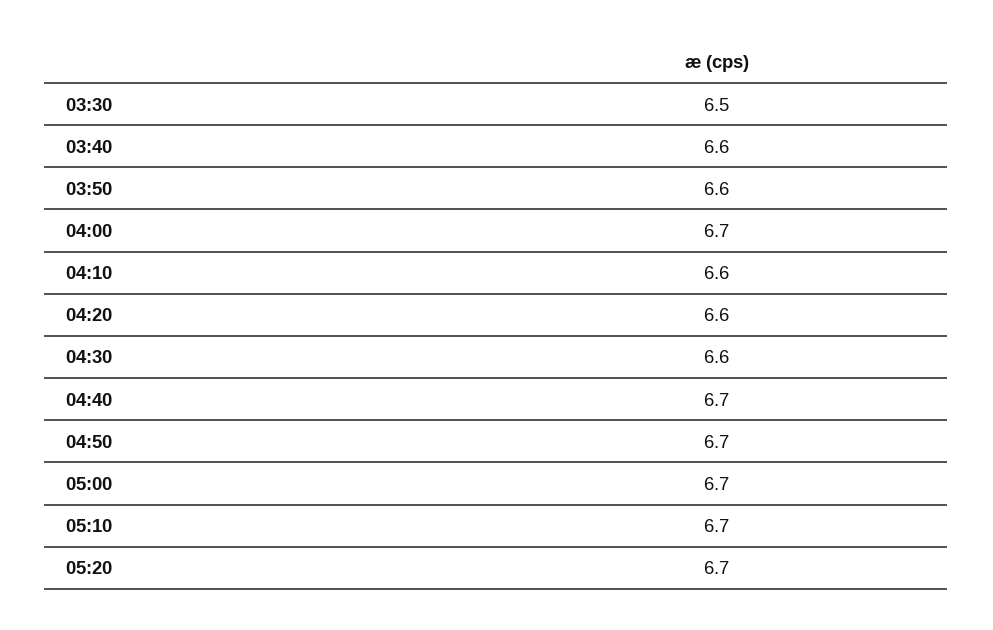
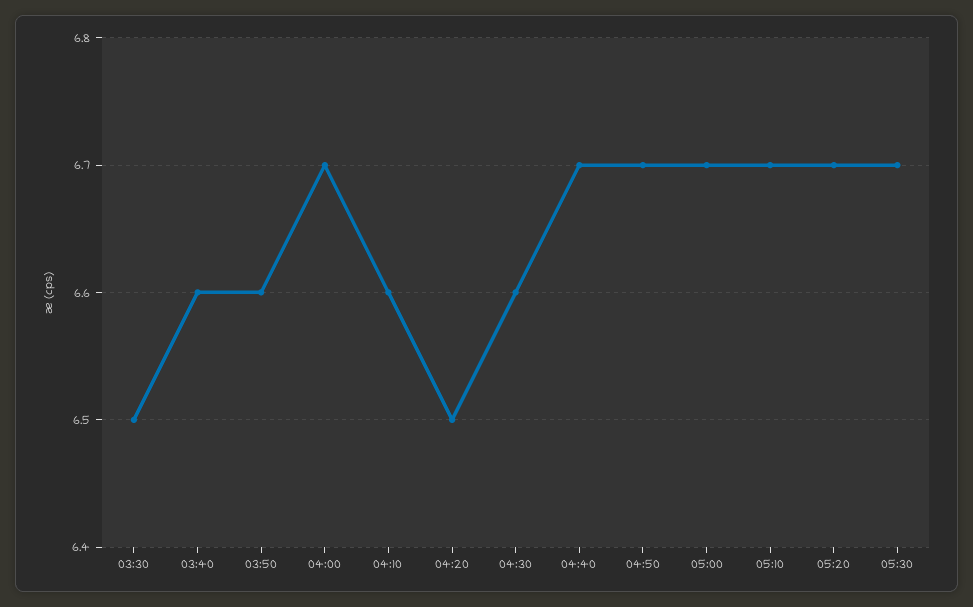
04:20: 6.6 -> 6.5
05:30: none -> 6.7

